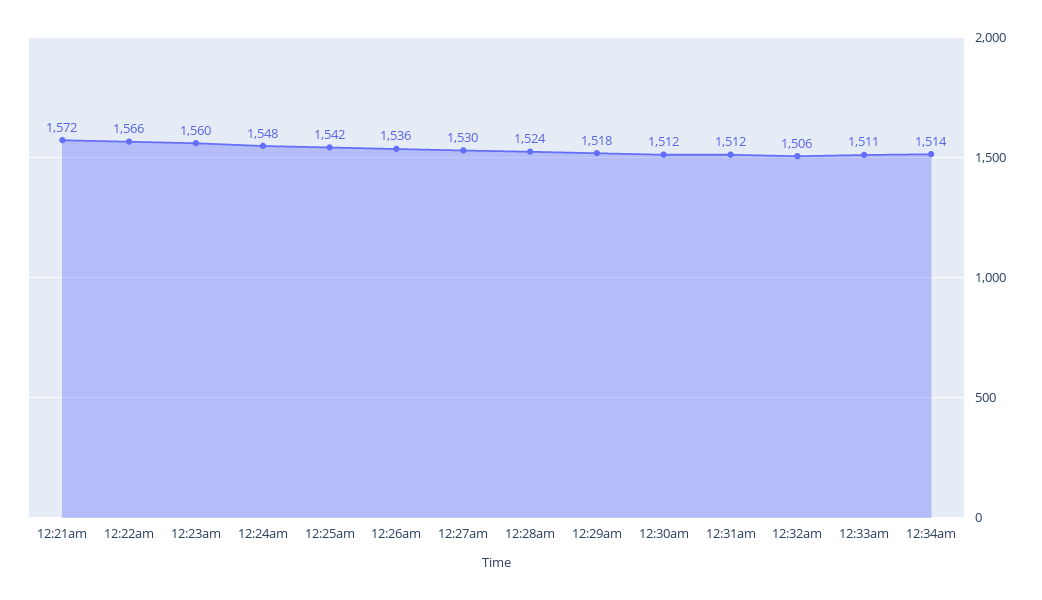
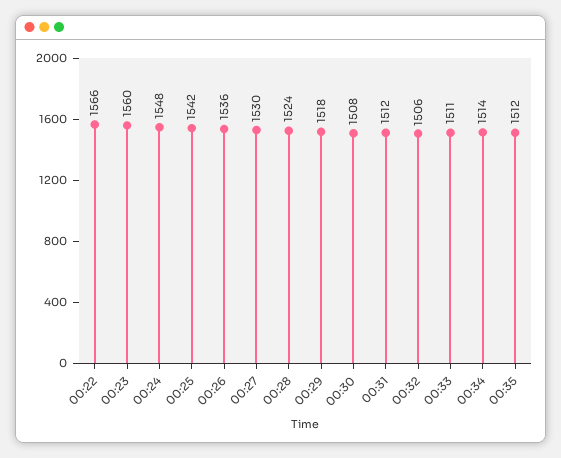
12:21am: 1572 -> none
12:30am: 1512 -> 1508
00:35: none -> 1512

